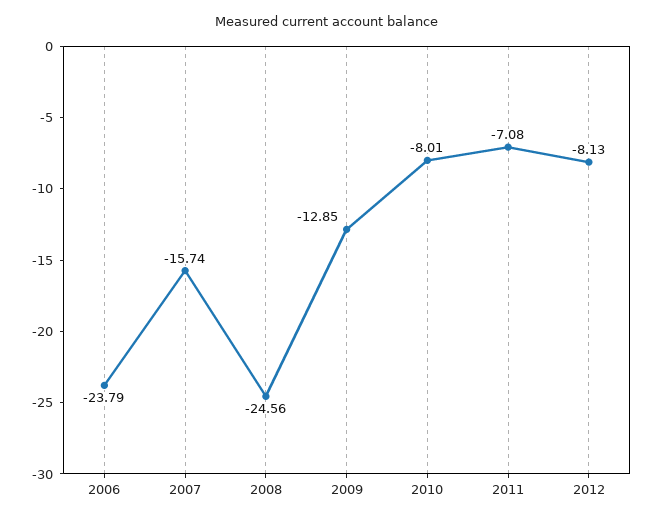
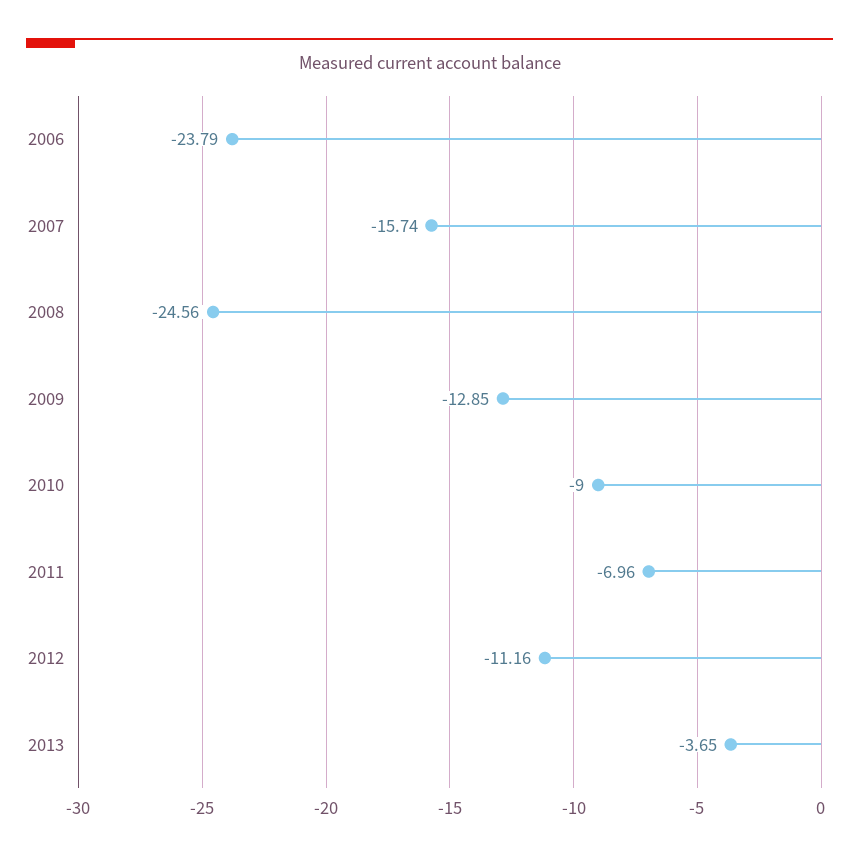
2010: -8.01 -> -9
2011: -7.08 -> -6.96
2012: -8.13 -> -11.16
2013: none -> -3.65

